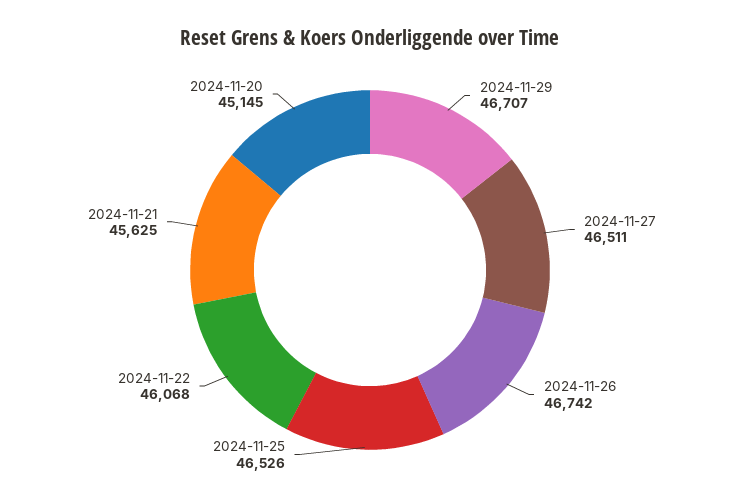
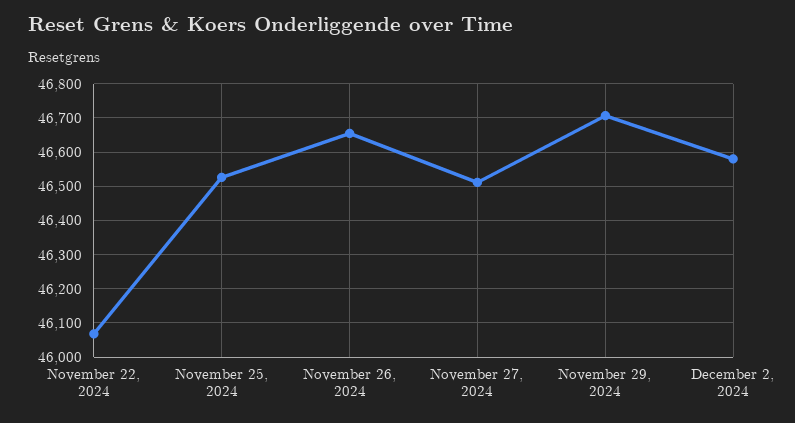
2024-11-26: 46742 -> 46660
2024-11-21: 45625 -> none
2024-11-20: 45145 -> none
December 2, 2024: none -> 46580

